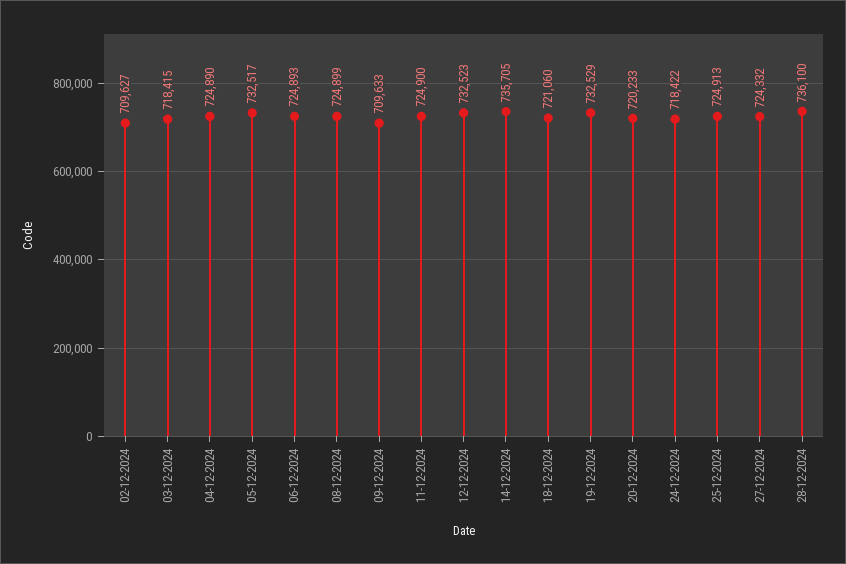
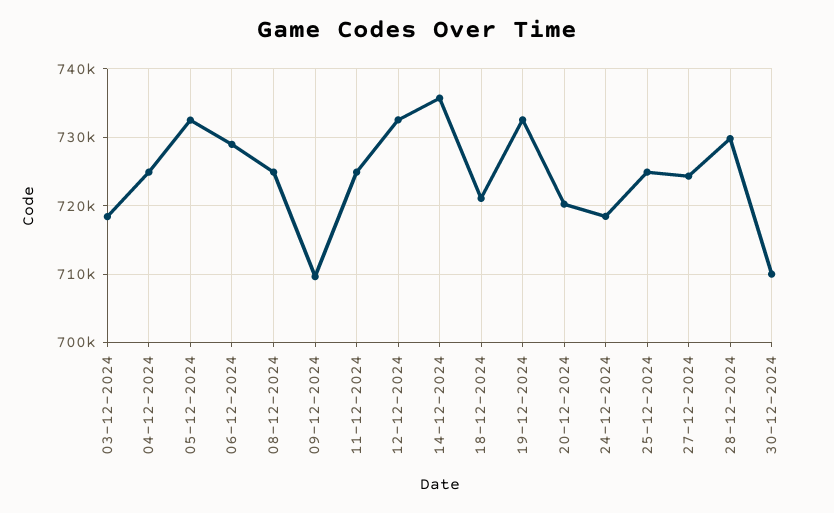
02-12-2024: 709627 -> none
06-12-2024: 724893 -> 729000
28-12-2024: 736100 -> 730000
30-12-2024: none -> 710000

